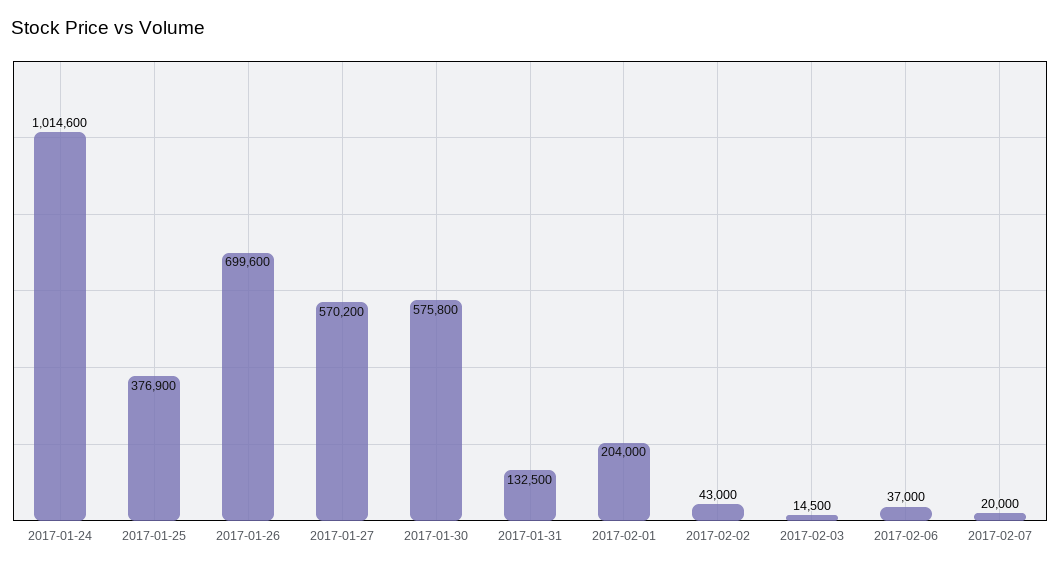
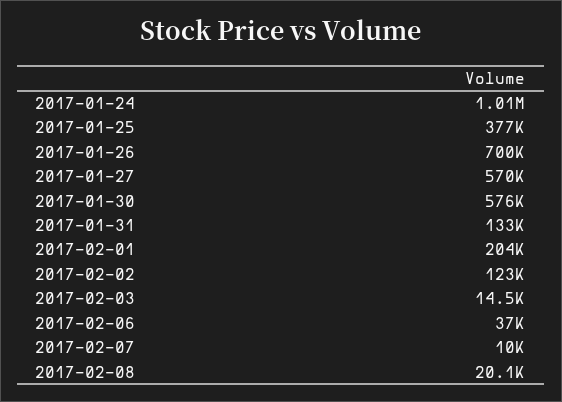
2017-02-02: 43000 -> 123000
2017-02-07: 20000 -> 10000
2017-02-08: none -> 20100

